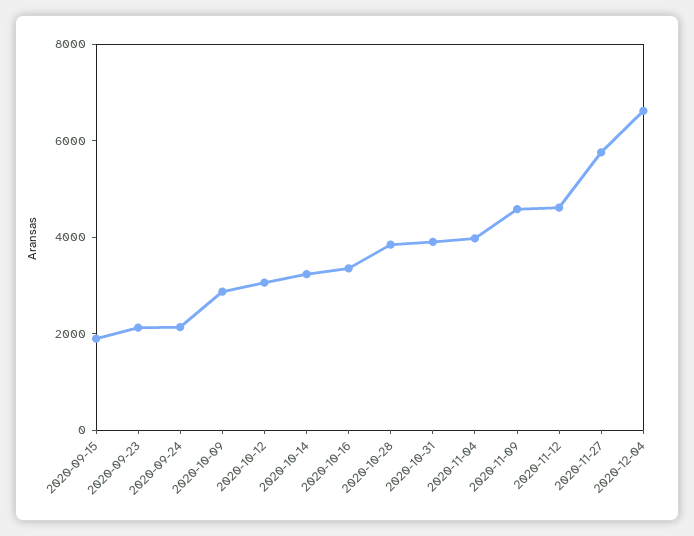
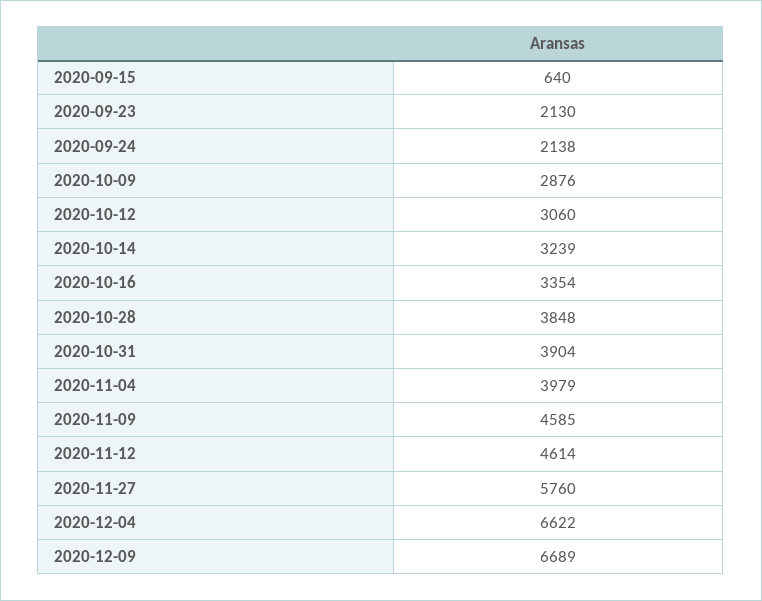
2020-09-15: 2000 -> 640
2020-12-09: none -> 6689

